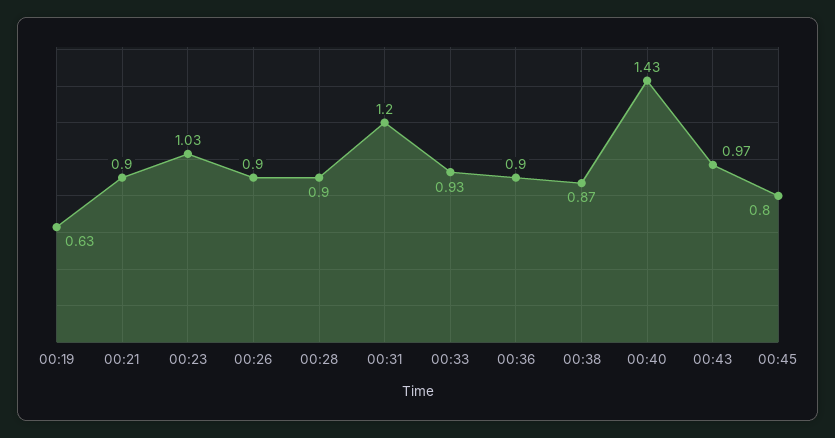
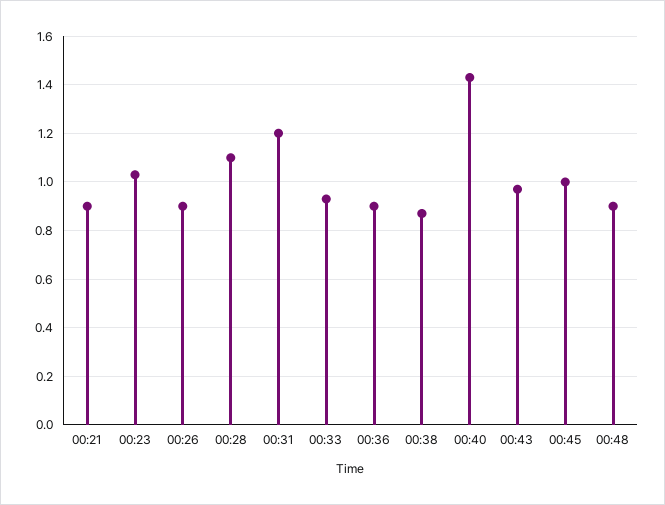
00:19: 0.63 -> none
00:28: 0.9 -> 1.1
00:45: 0.8 -> 1
00:48: none -> 0.9

